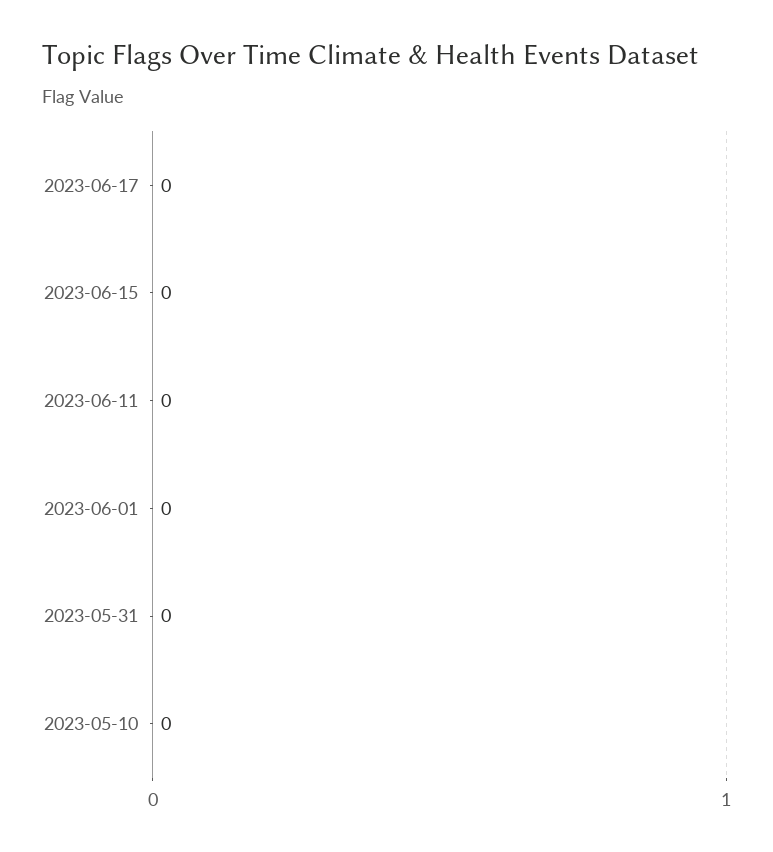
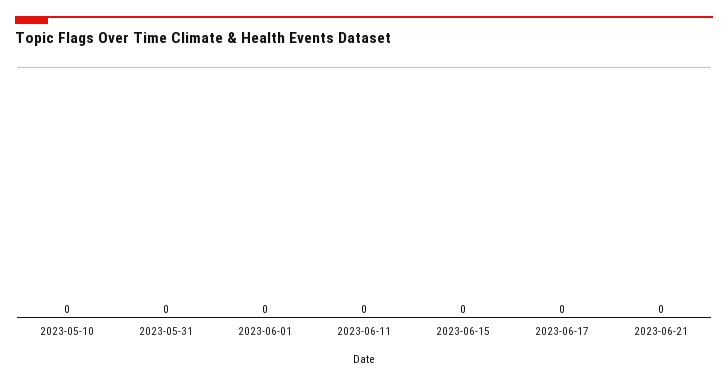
2023-06-21: none -> 0

